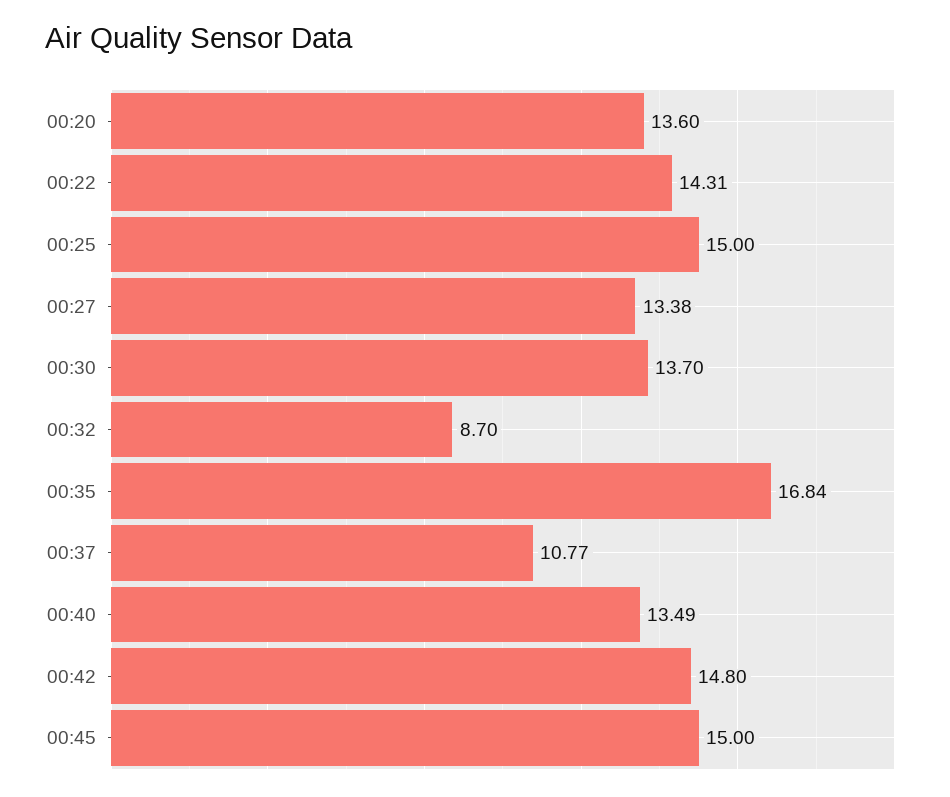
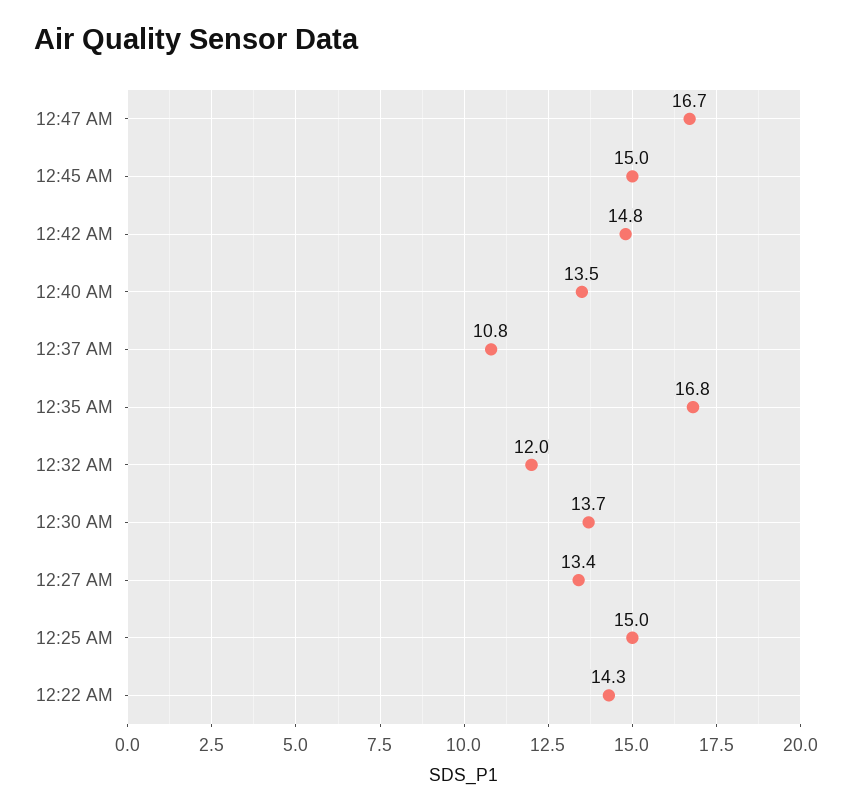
00:20: 13.6 -> none
00:32: 8.7 -> 12
12:47 AM: none -> 16.7

